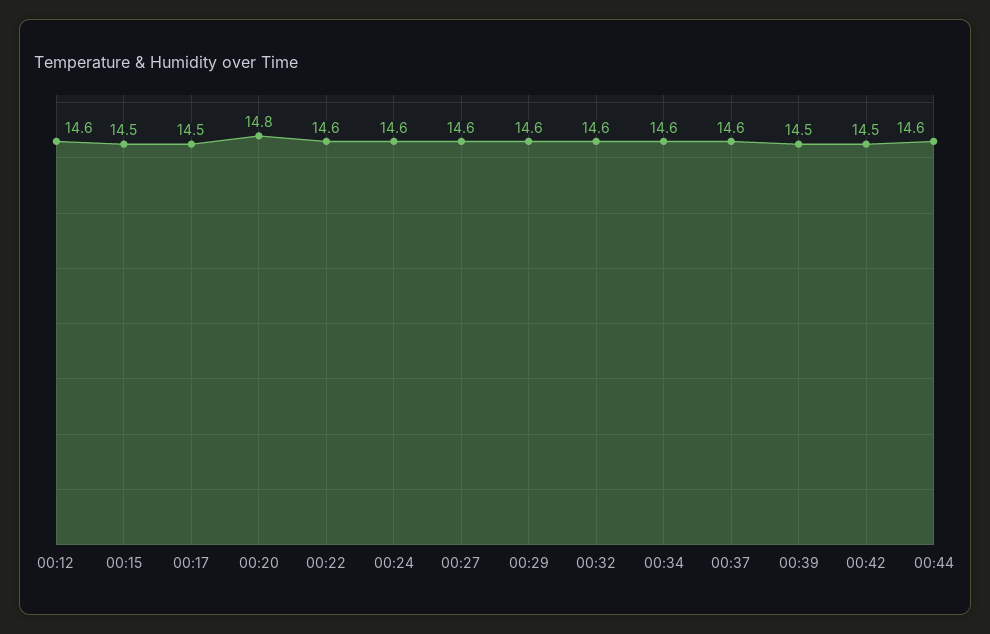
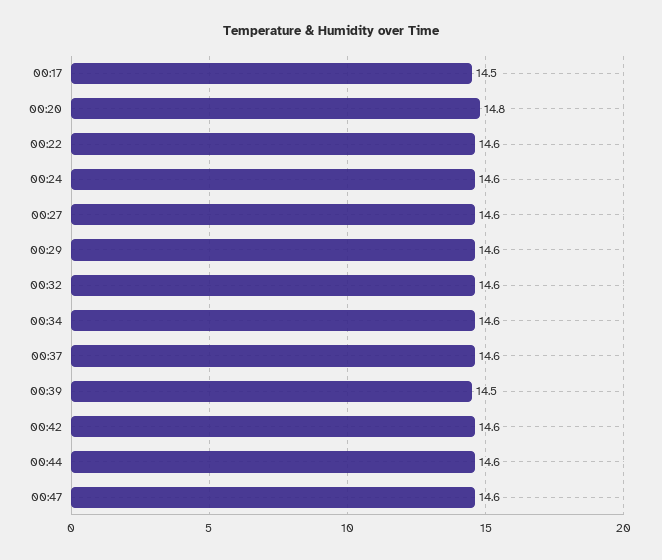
00:12: 14.6 -> none
00:15: 14.5 -> none
00:42: 14.5 -> 14.6
00:47: none -> 14.6

